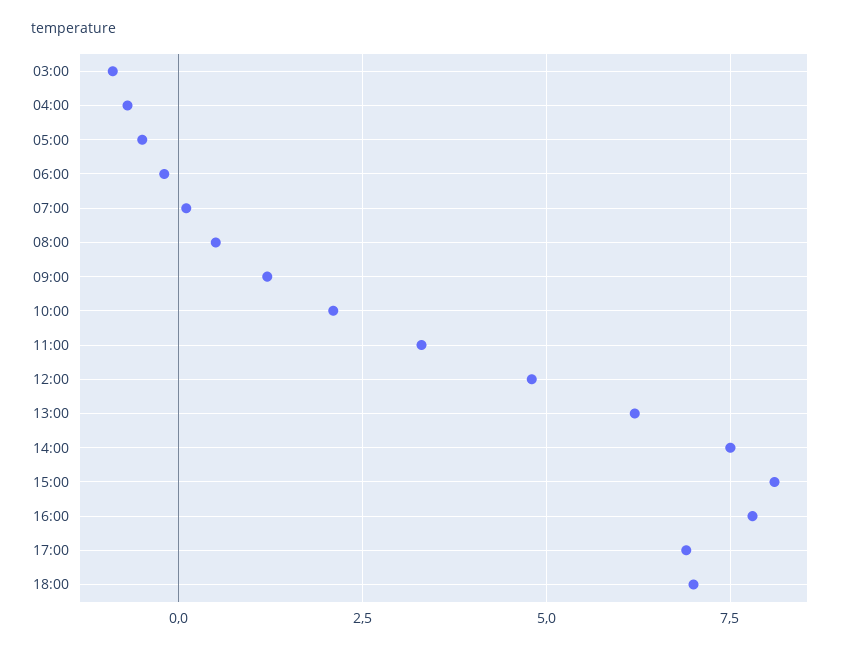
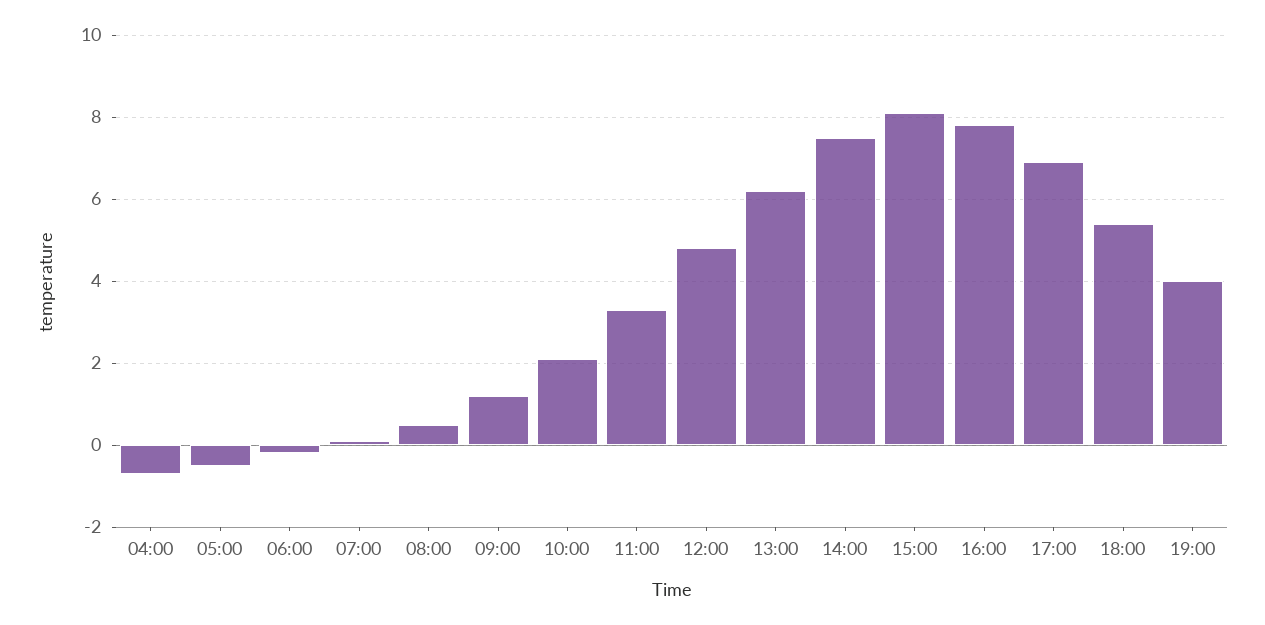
03:00: -1 -> none
18:00: 7 -> 5.5
19:00: none -> 4

